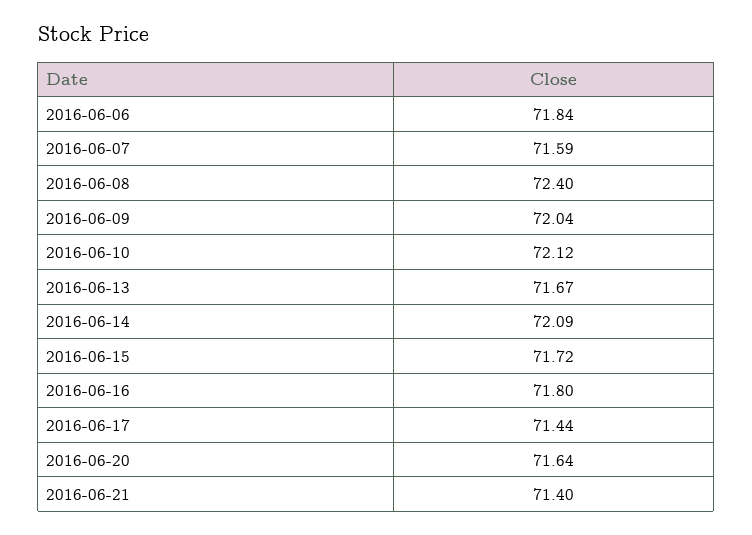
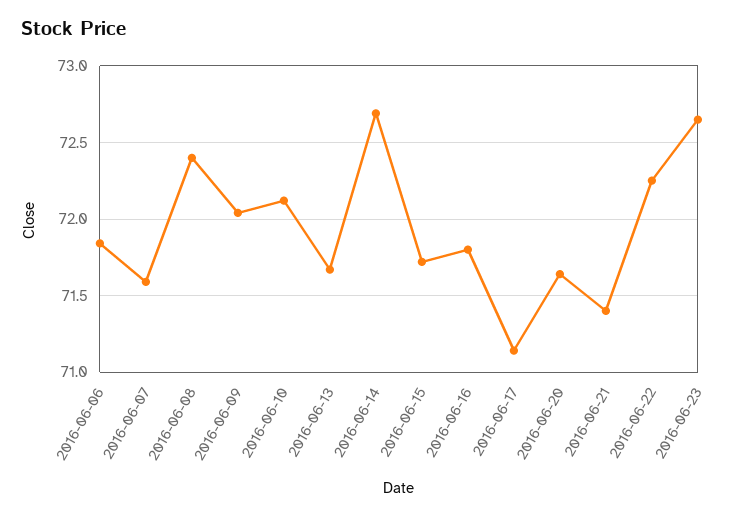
2016-06-14: 72.09 -> 72.7
2016-06-17: 71.44 -> 71.15
2016-06-22: none -> 72.25
2016-06-23: none -> 72.65

